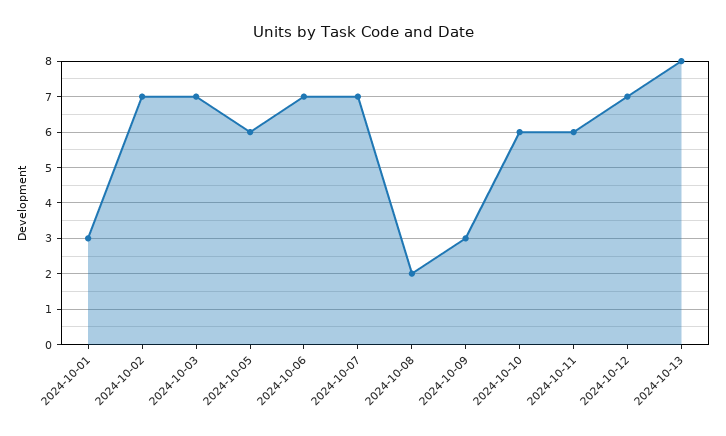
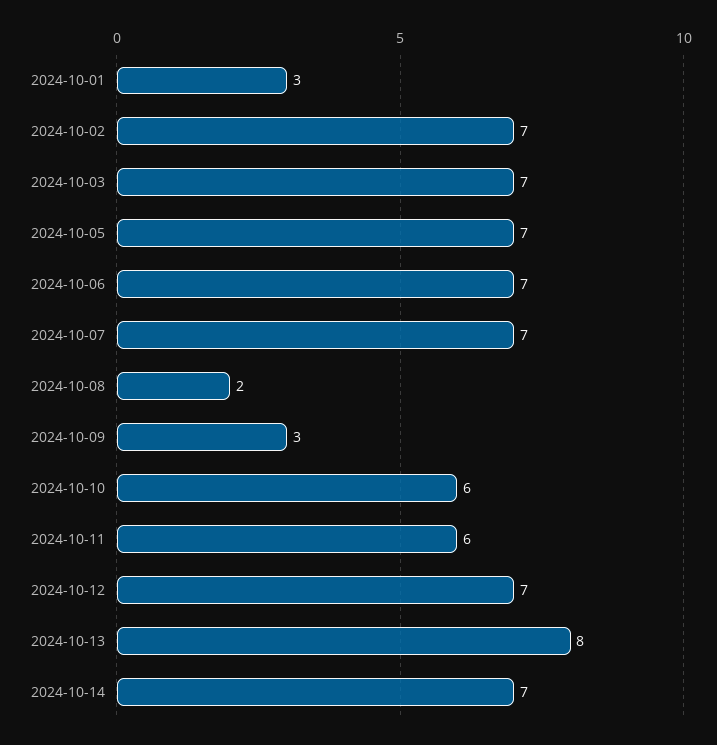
2024-10-05: 6 -> 7
2024-10-14: none -> 7

